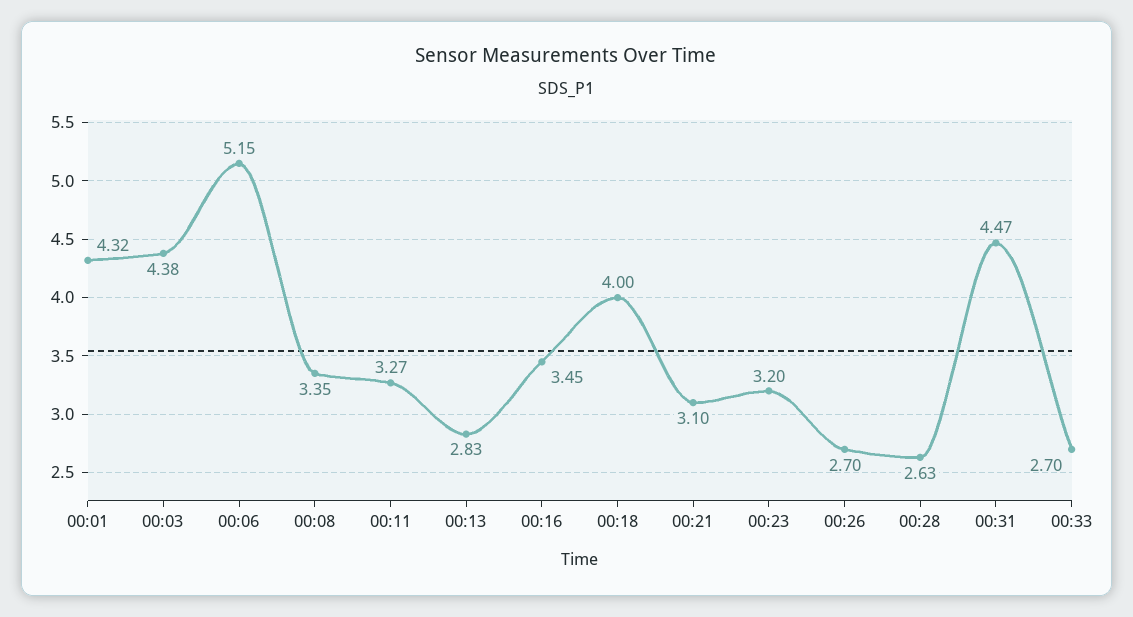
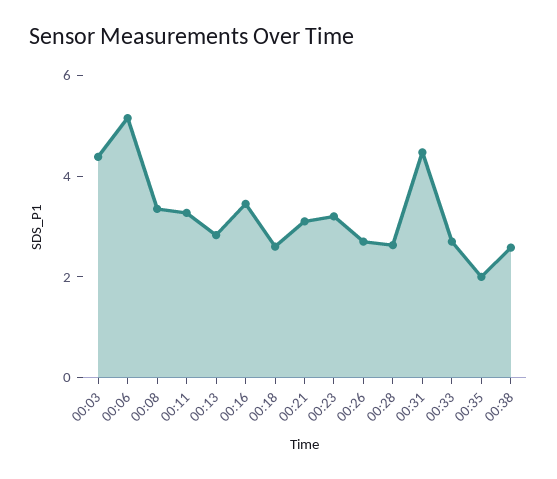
00:01: 4.32 -> none
00:18: 4 -> 2.5
00:35: none -> 2
00:38: none -> 2.5

